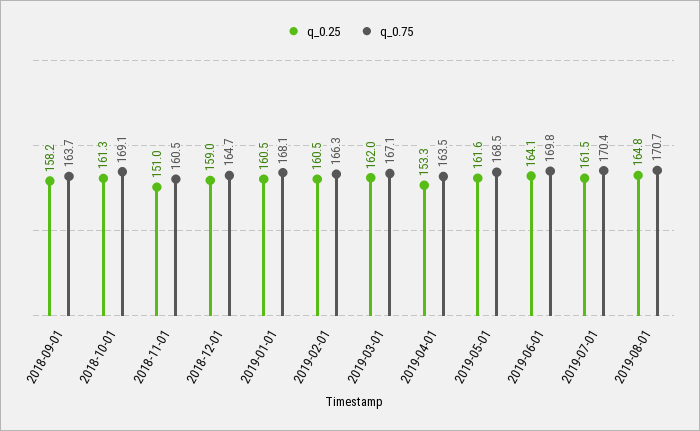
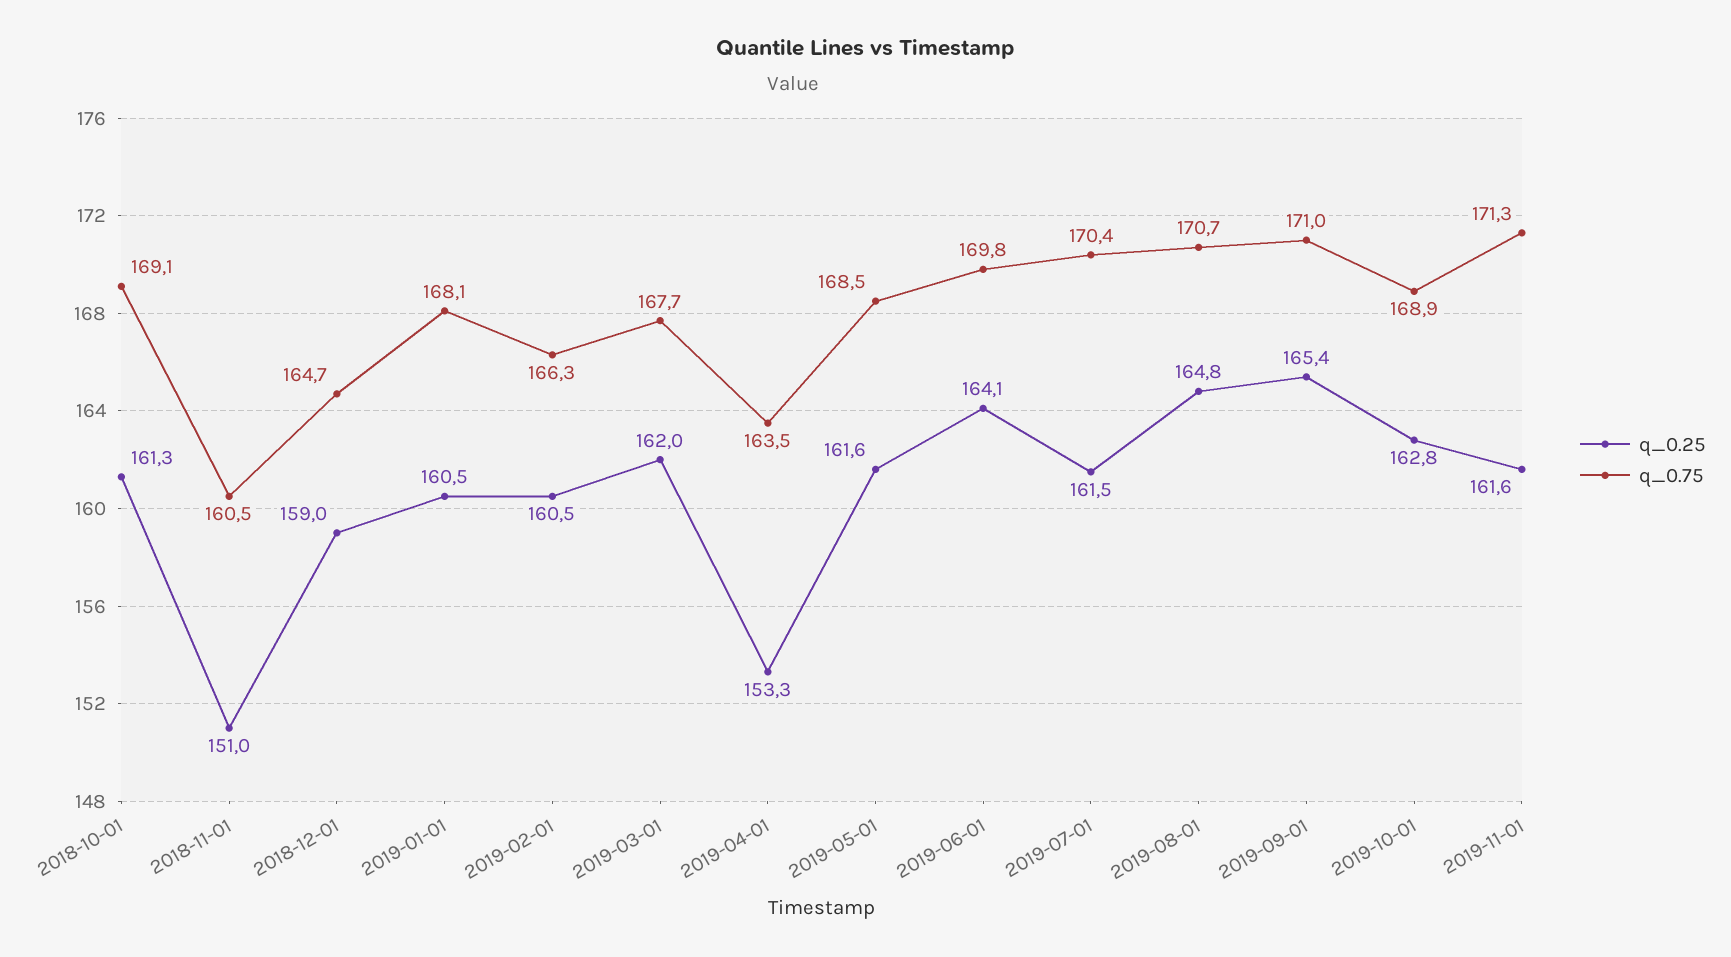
q_0.25, 2018-09-01: 158.2 -> none
q_0.75, 2018-09-01: 163.7 -> none
q_0.75, 2019-03-01: 167.1 -> 167.7
q_0.25, 2019-09-01: none -> 165.4
q_0.75, 2019-09-01: none -> 171
q_0.25, 2019-10-01: none -> 162.8
q_0.75, 2019-10-01: none -> 168.9
q_0.25, 2019-11-01: none -> 161.6
q_0.75, 2019-11-01: none -> 171.3

